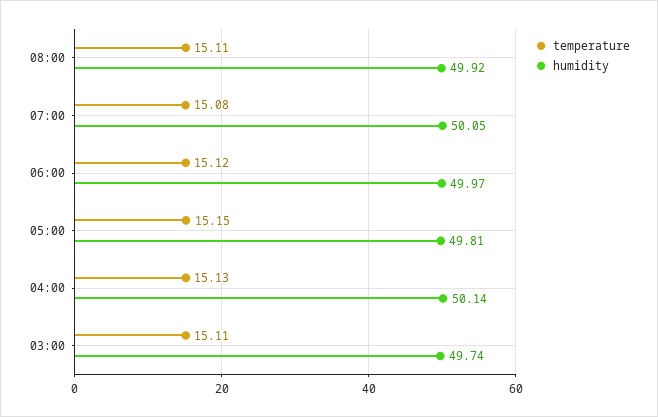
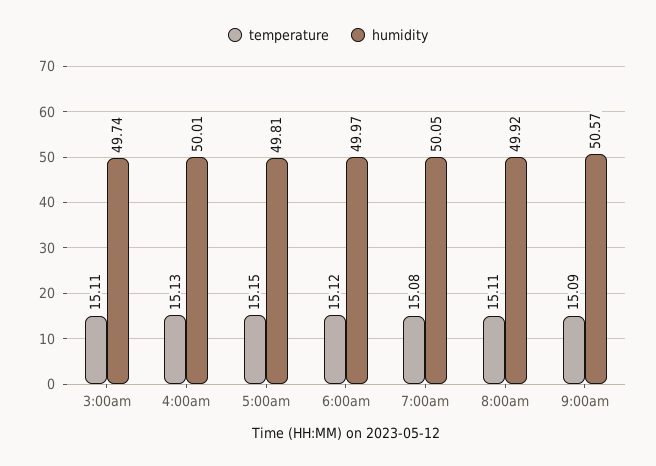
humidity, 04:00: 50.14 -> 50.01
temperature, 9:00am: none -> 15.09
humidity, 9:00am: none -> 50.57

